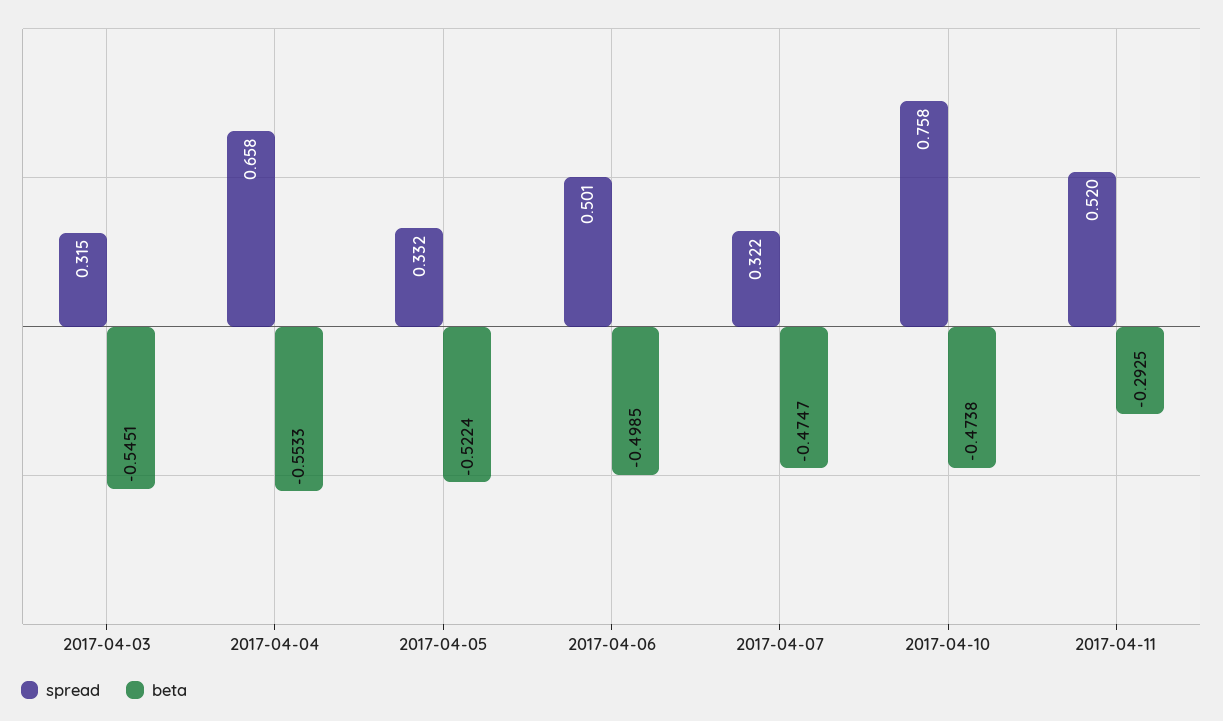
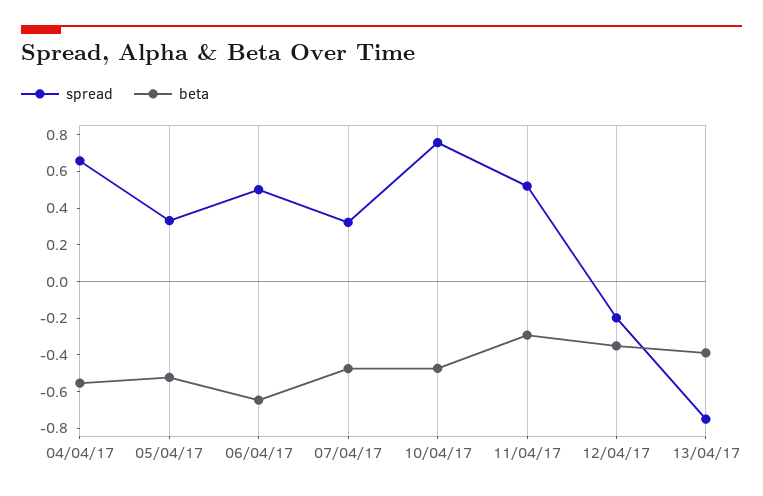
spread, 2017-04-03: 0.315 -> none
beta, 2017-04-03: -0.5451 -> none
beta, 2017-04-06: -0.4985 -> -0.65
spread, 12/04/17: none -> -0.2
beta, 12/04/17: none -> -0.35
spread, 13/04/17: none -> -0.75
beta, 13/04/17: none -> -0.4

